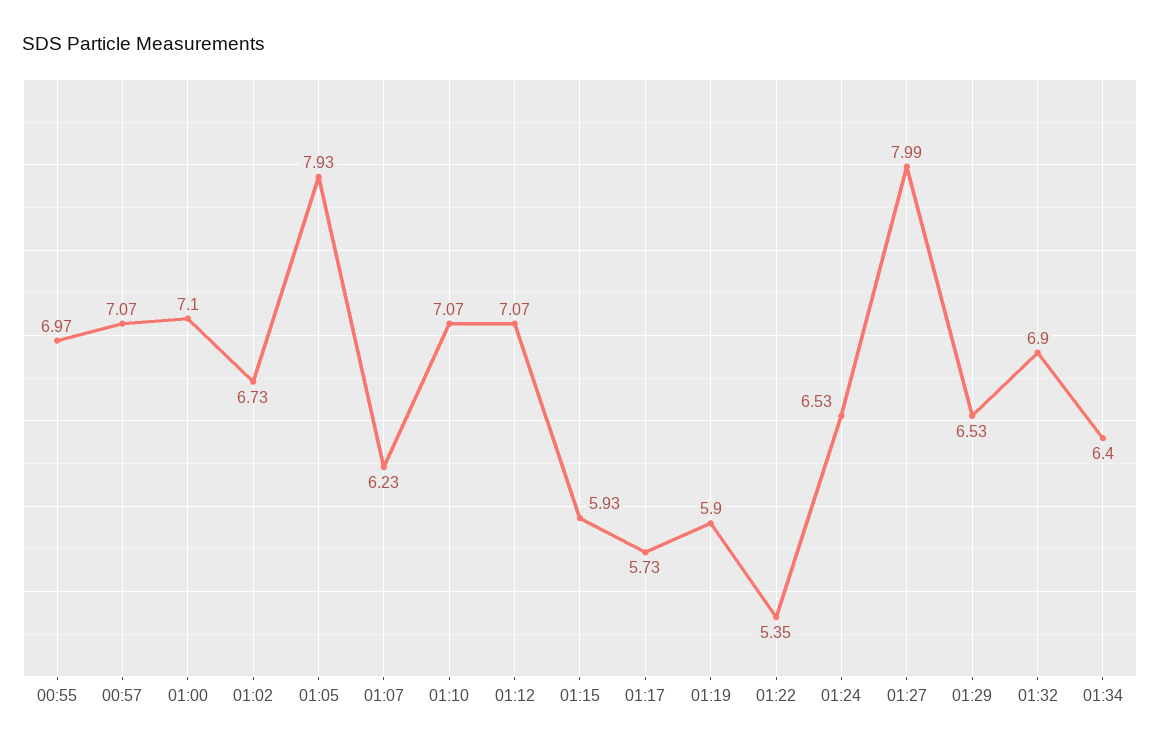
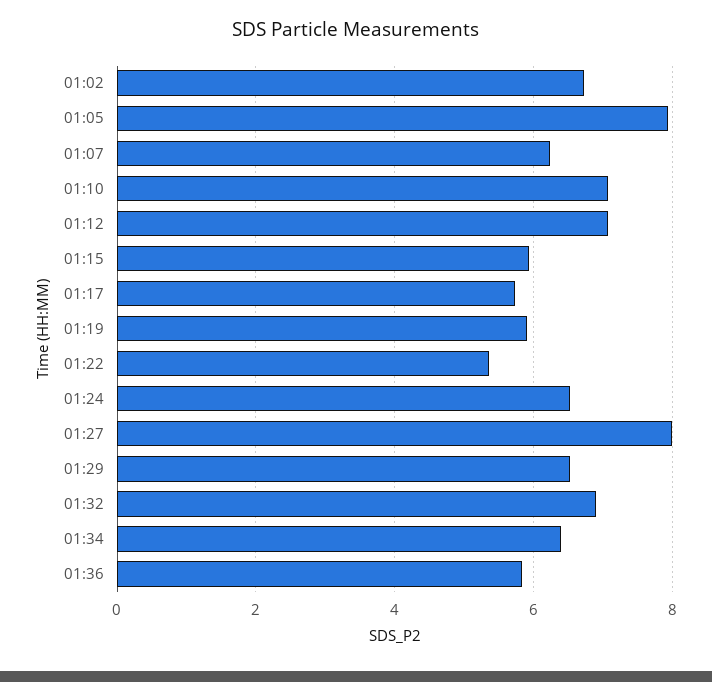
00:55: 6.97 -> none
00:57: 7.07 -> none
01:00: 7.1 -> none
01:36: none -> 5.8

